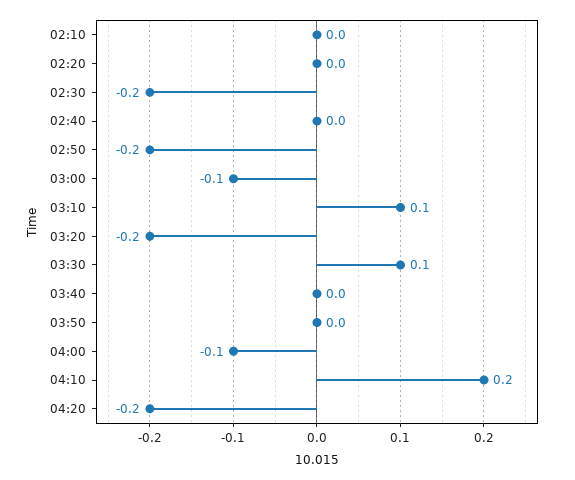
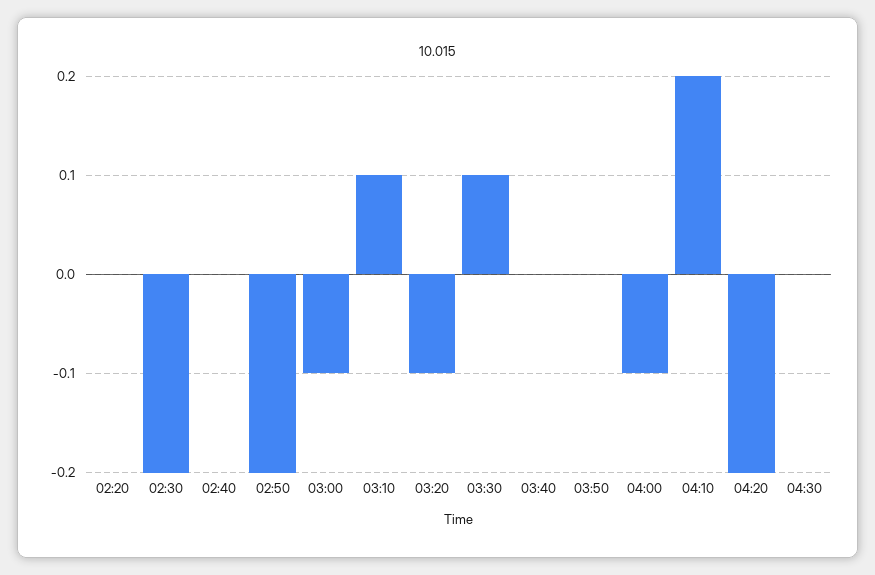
02:10: 0 -> none
03:20: -0.2 -> -0.1
04:30: none -> 0

